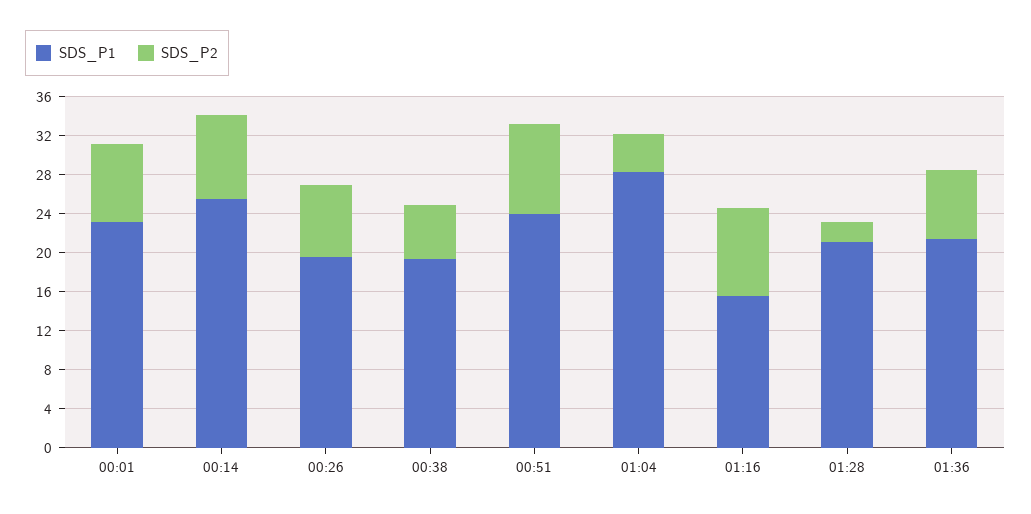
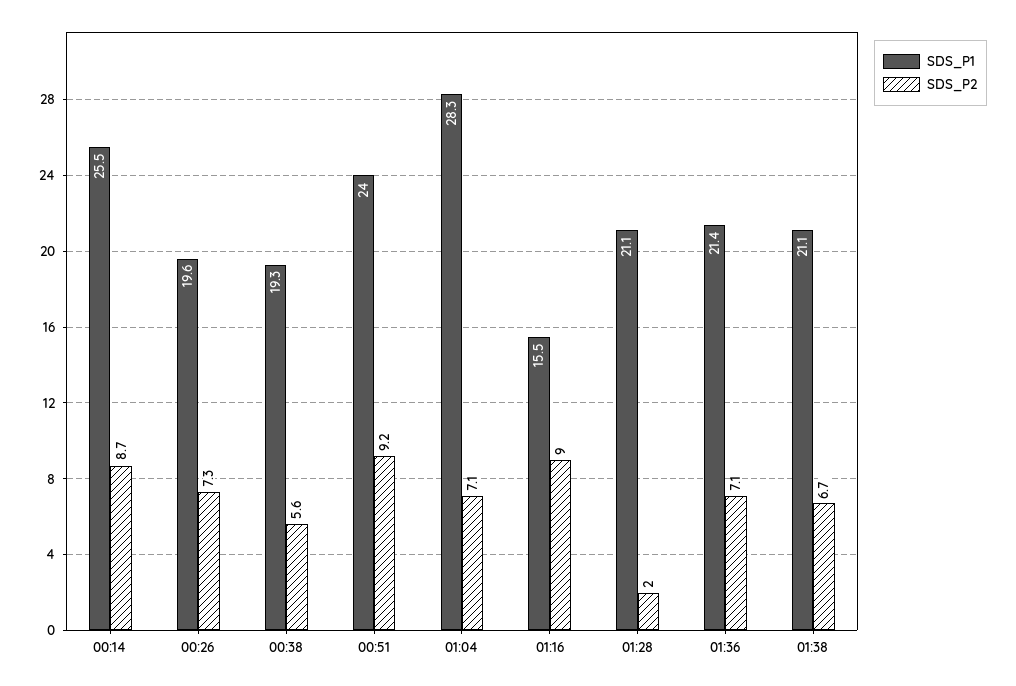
SDS_P1, 00:01: 23 -> none
SDS_P2, 00:01: 8 -> none
SDS_P2, 01:04: 4 -> 7.1
SDS_P1, 01:38: none -> 21.1
SDS_P2, 01:38: none -> 6.7

